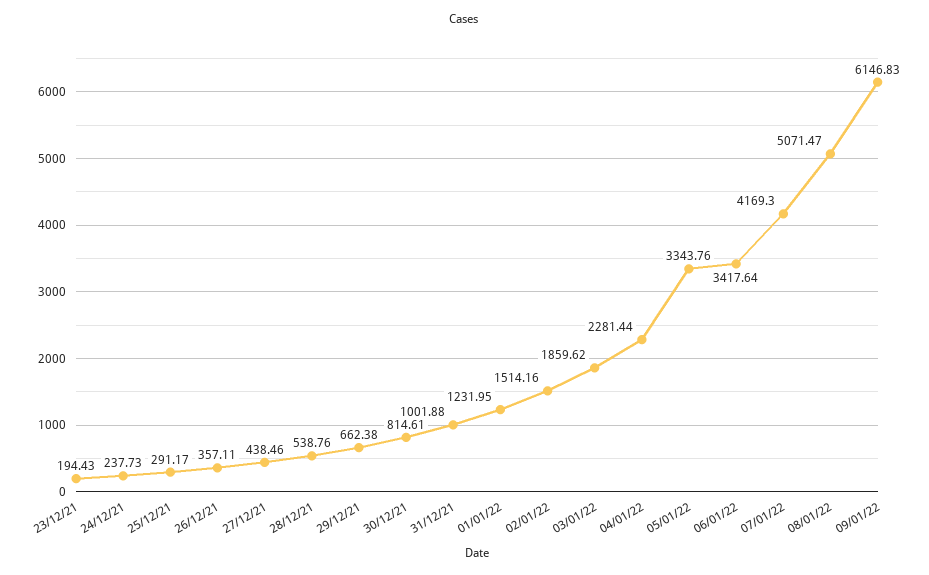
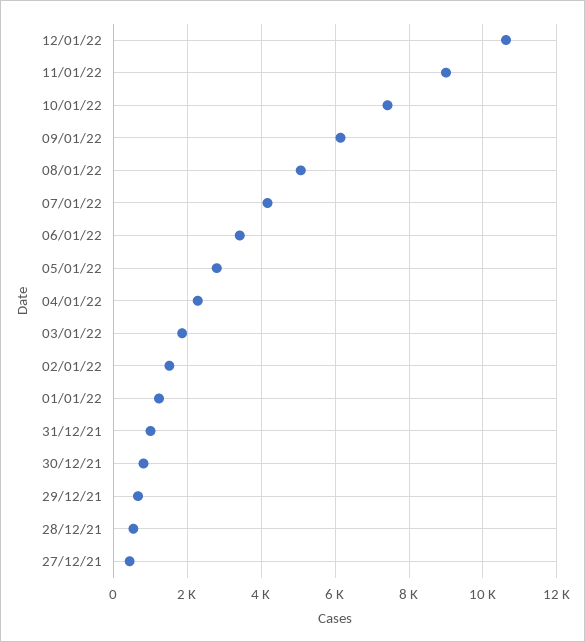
23/12/21: 194.43 -> none
24/12/21: 237.73 -> none
25/12/21: 291.17 -> none
26/12/21: 357.11 -> none
05/01/22: 3343.76 -> 2800
12/01/22: none -> 10600
11/01/22: none -> 9000
10/01/22: none -> 7400

